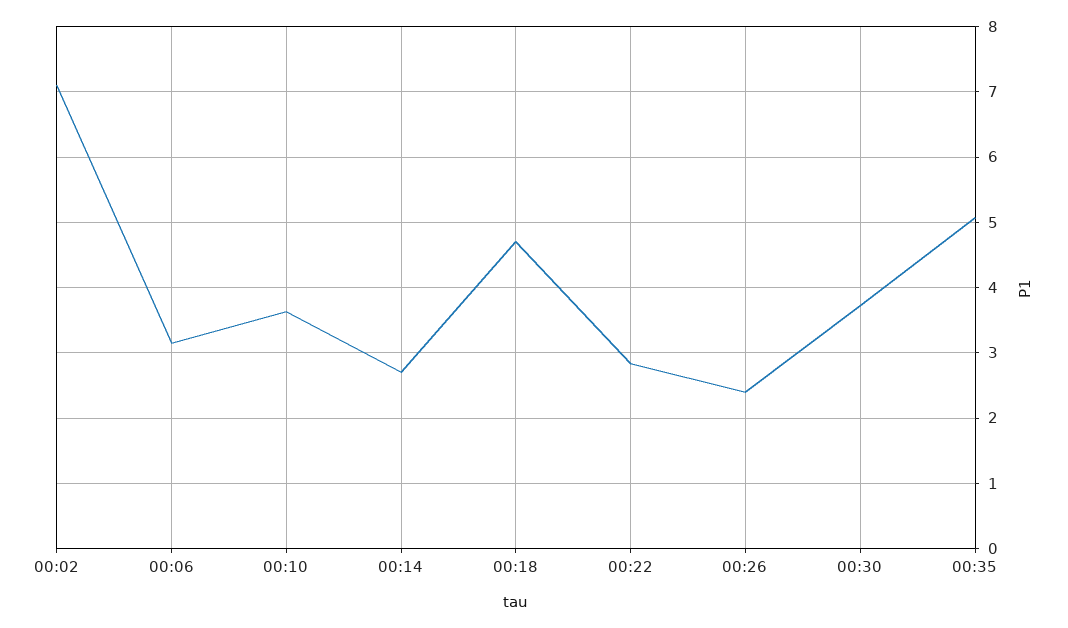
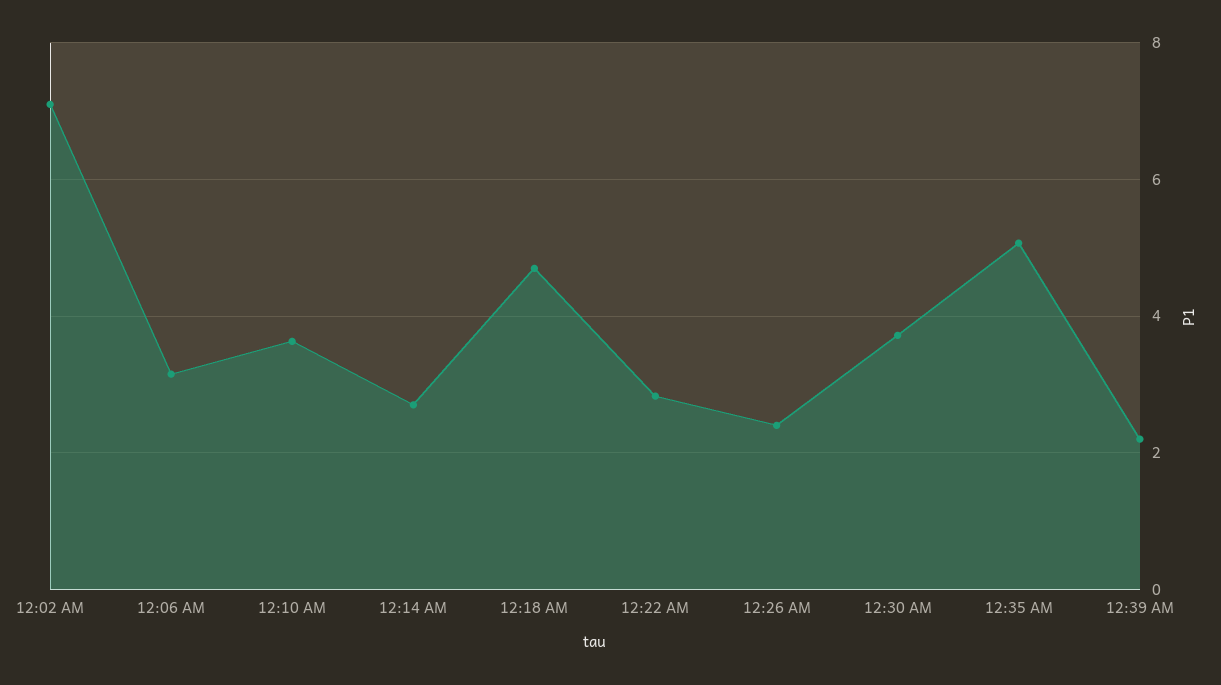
12:39 AM: none -> 2.2

